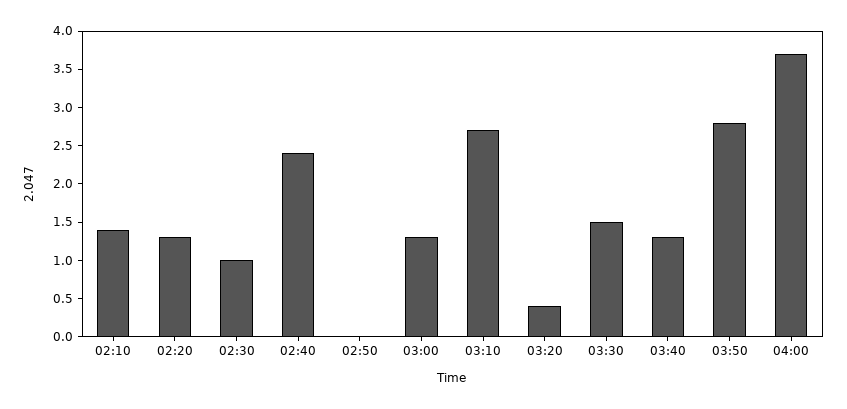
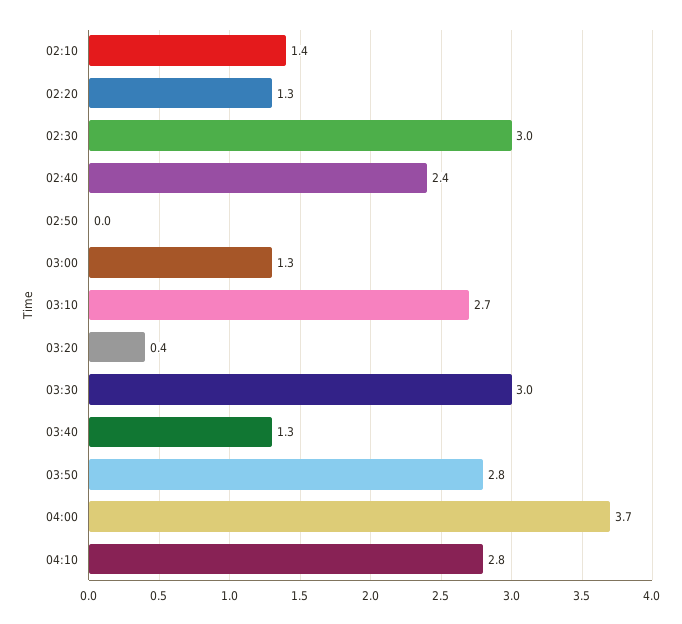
02:30: 1 -> 3
03:30: 1.5 -> 3
04:10: none -> 2.8

